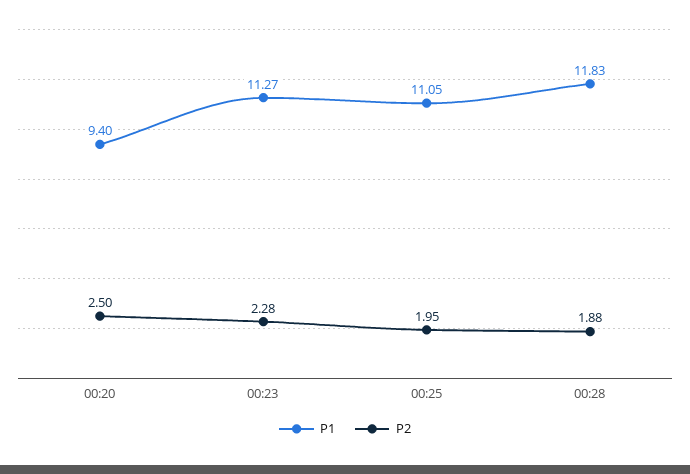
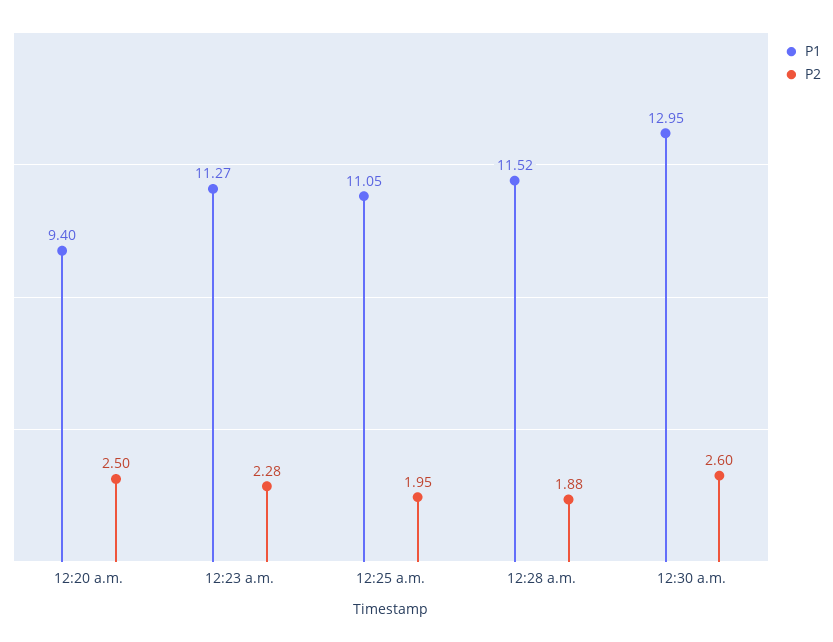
P1, 00:28: 11.83 -> 11.52
P1, 12:30 a.m.: none -> 12.95
P2, 12:30 a.m.: none -> 2.6

